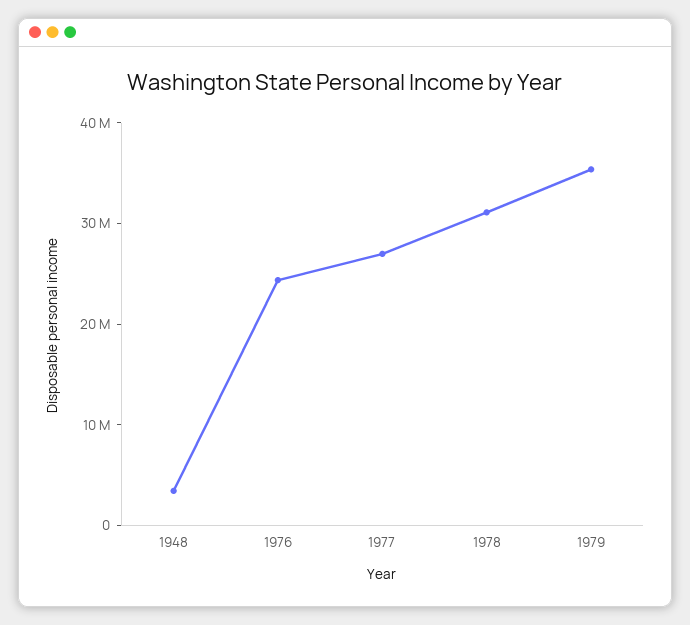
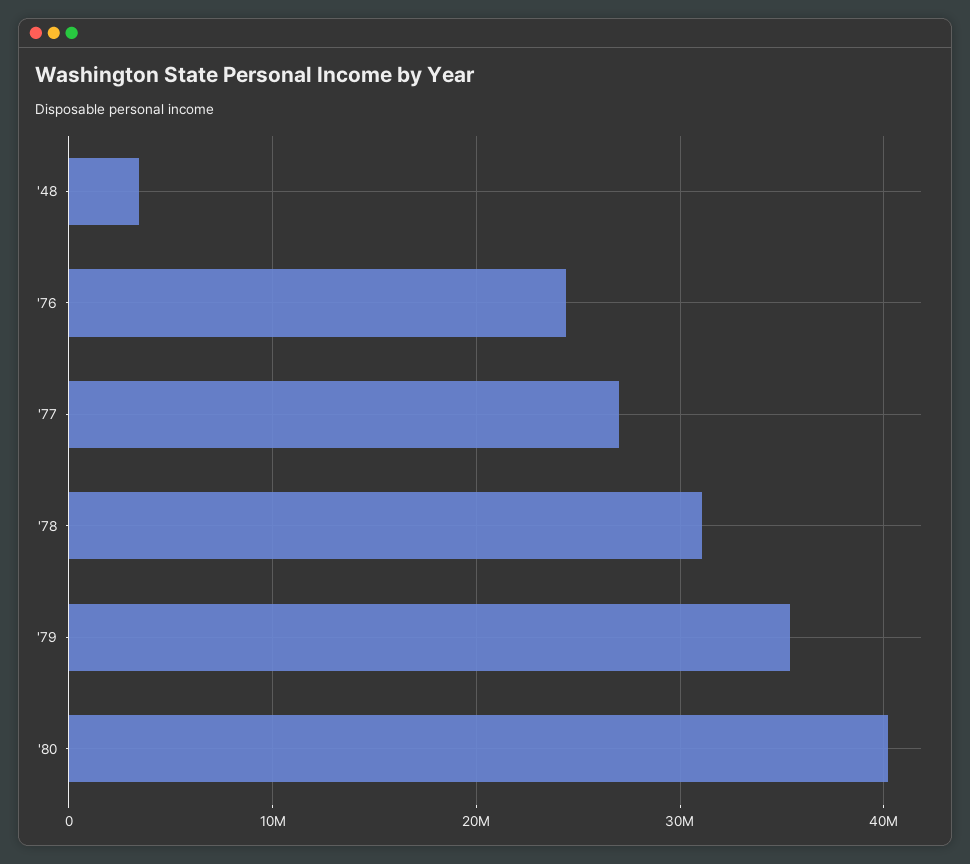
'80: none -> 40000000

